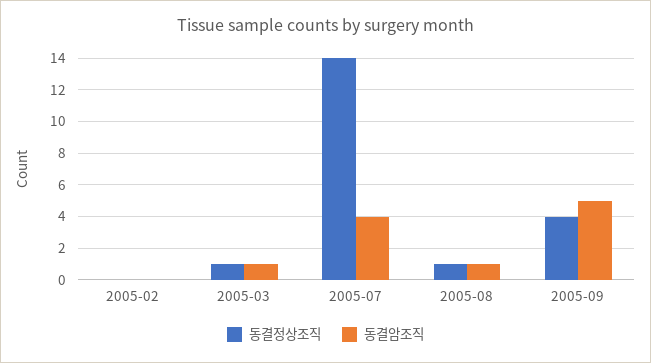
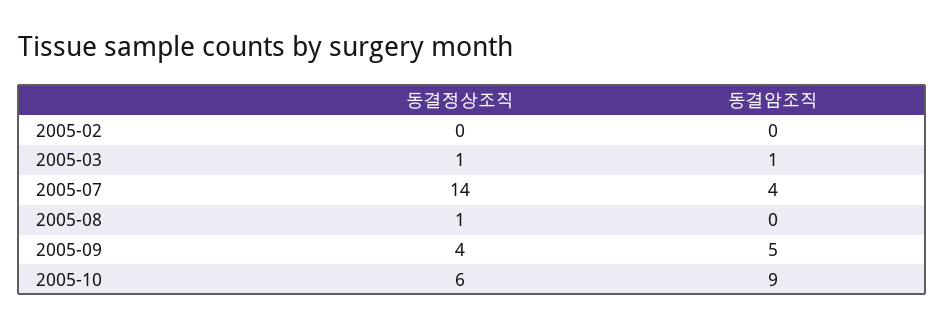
동결암조직, 2005-08: 1 -> 0
동결정상조직, 2005-10: none -> 6
동결암조직, 2005-10: none -> 9

